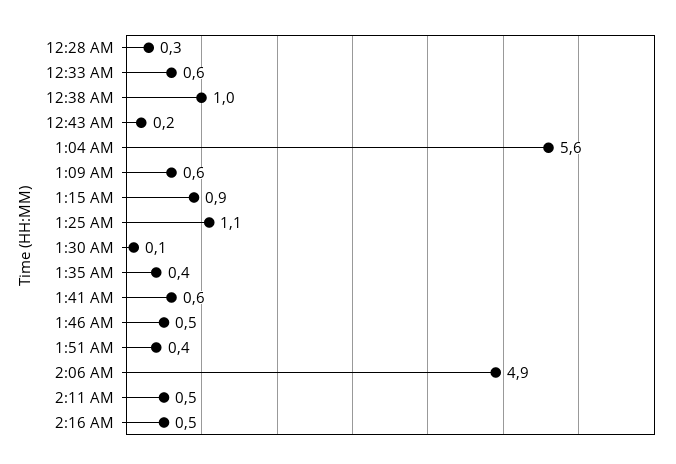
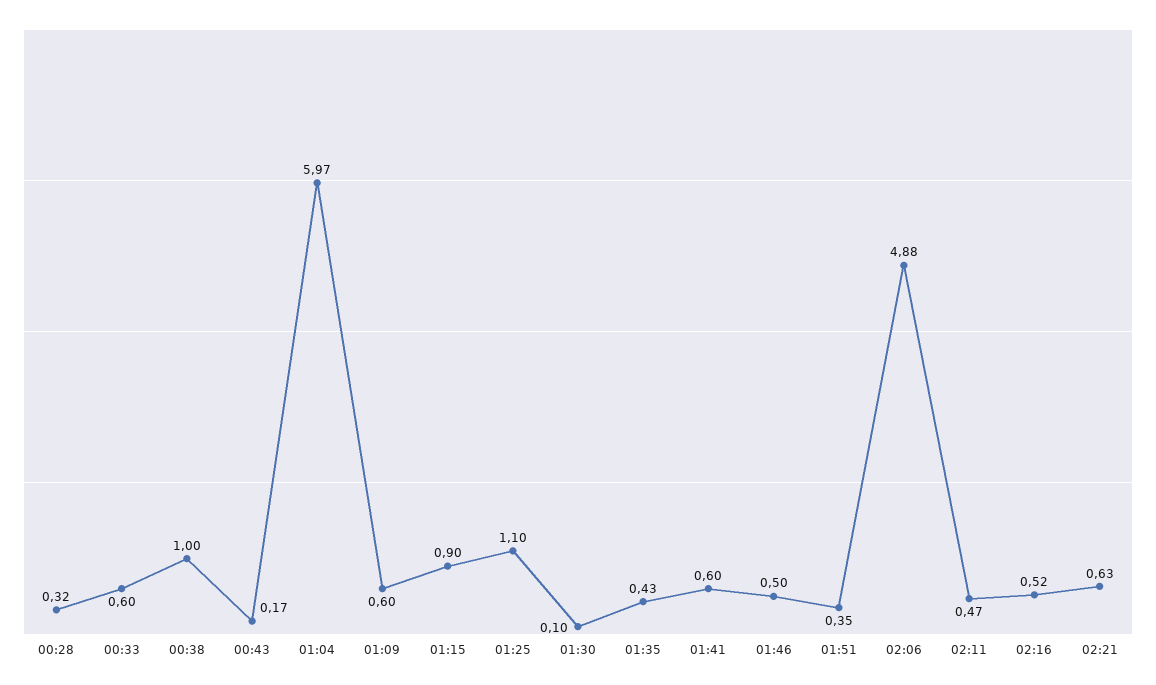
1:04 AM: 5.6 -> 5.97
02:21: none -> 0.63

